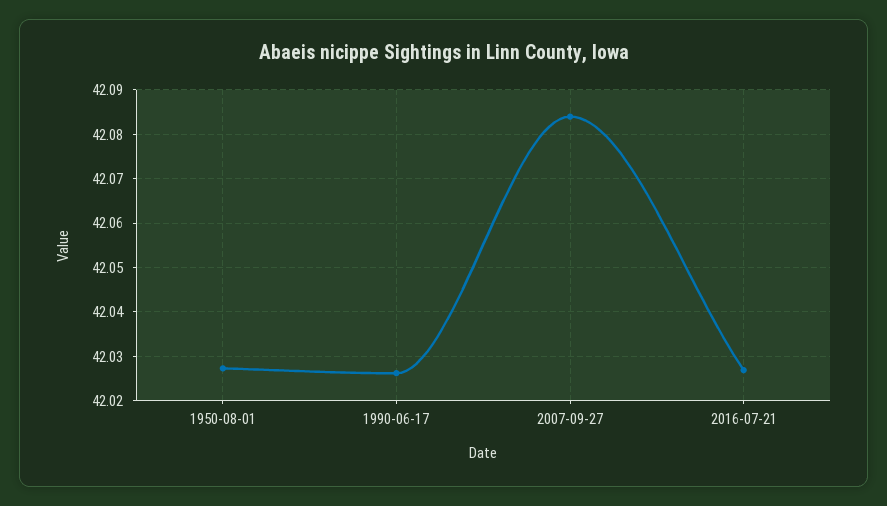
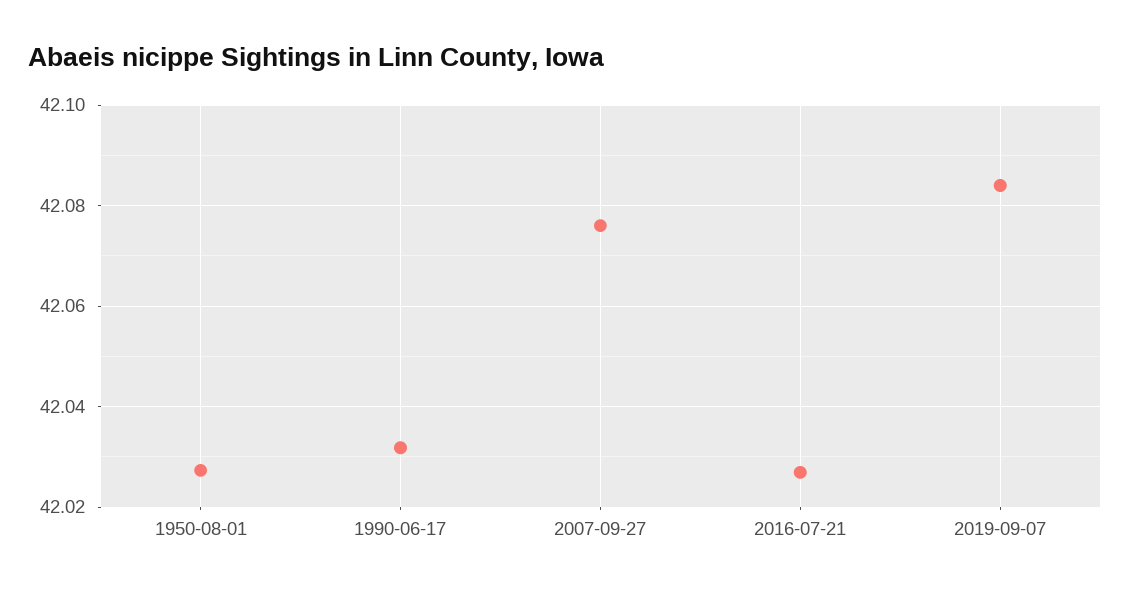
1990-06-17: 42.026 -> 42.032
2007-09-27: 42.084 -> 42.076
2019-09-07: none -> 42.084

